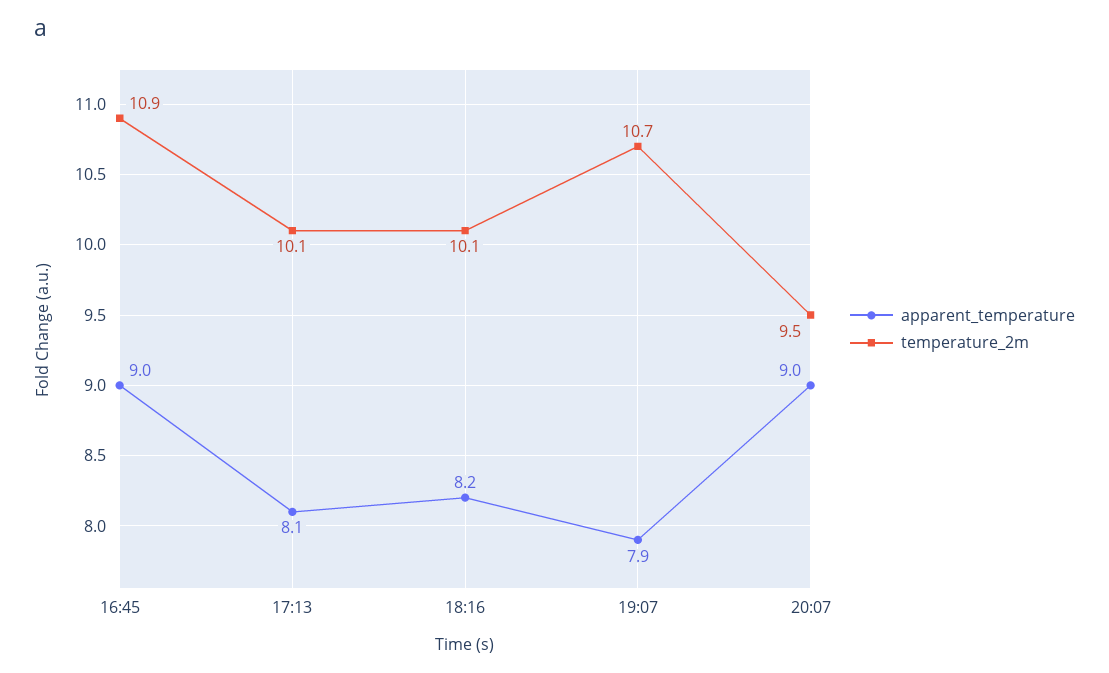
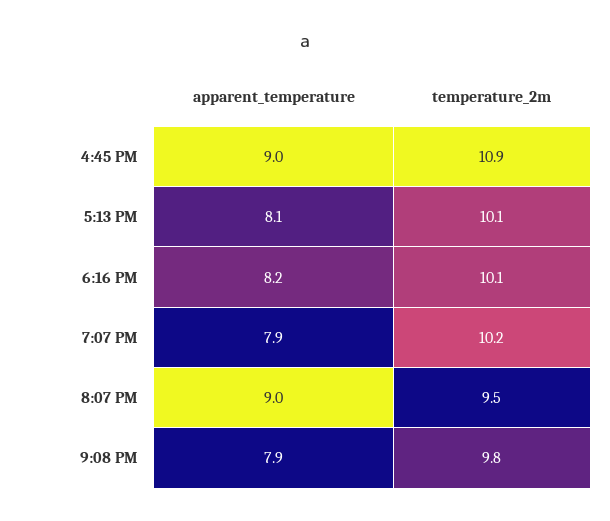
temperature_2m, 19:07: 10.7 -> 10.2
apparent_temperature, 9:08 PM: none -> 7.9
temperature_2m, 9:08 PM: none -> 9.8

